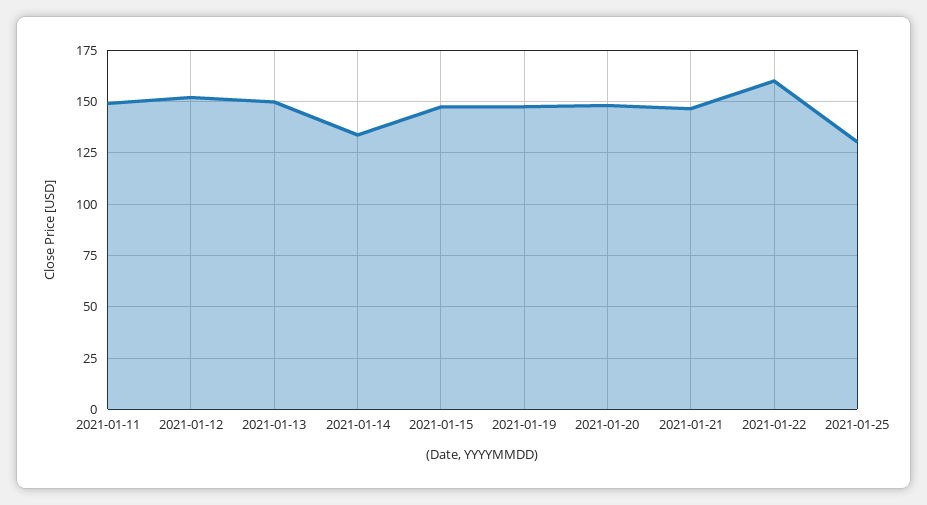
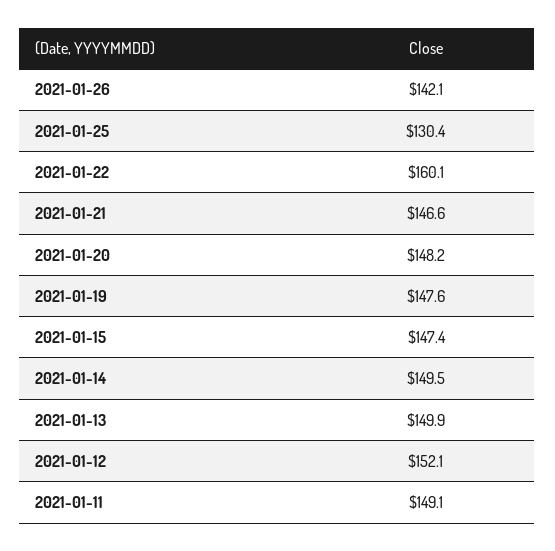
2021-01-14: 135 -> 149.5
2021-01-26: none -> 142.1

